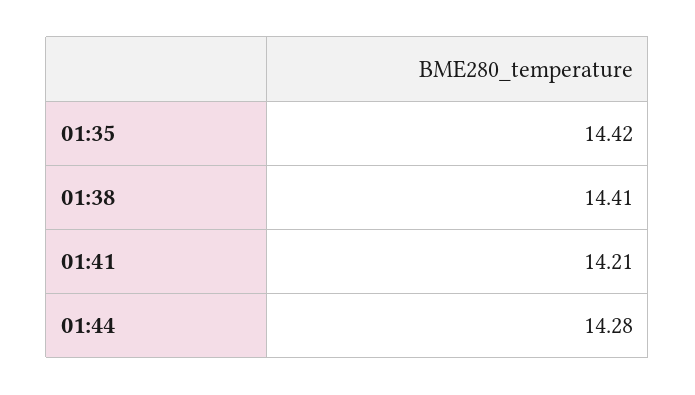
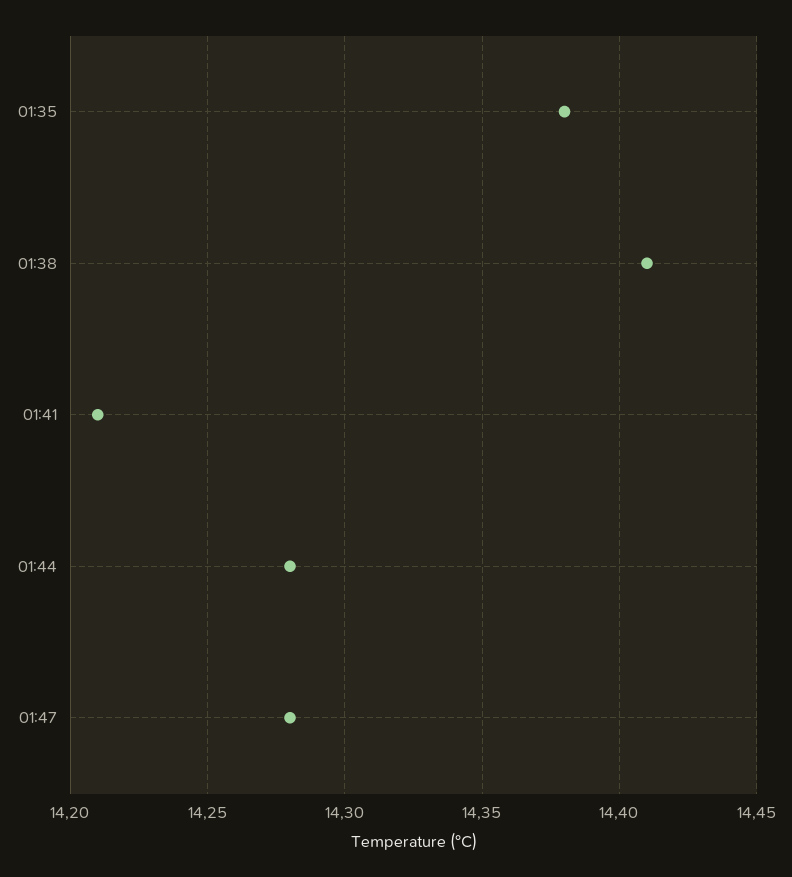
01:35: 14.42 -> 14.38
01:47: none -> 14.28

